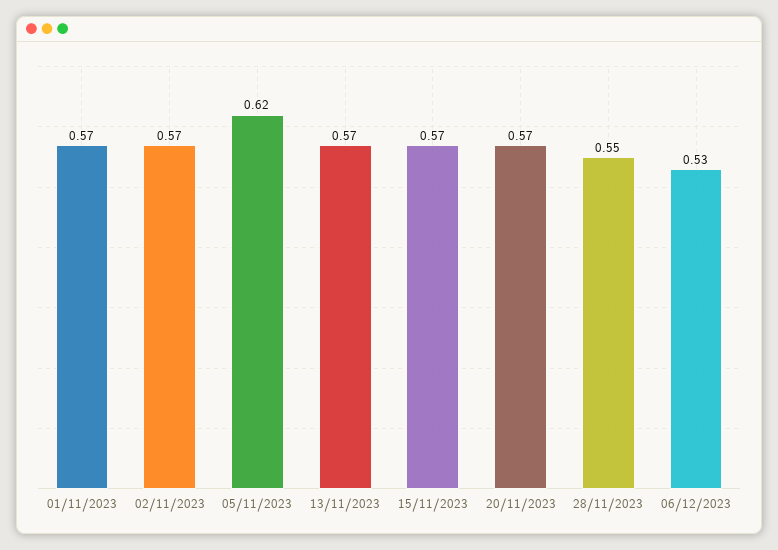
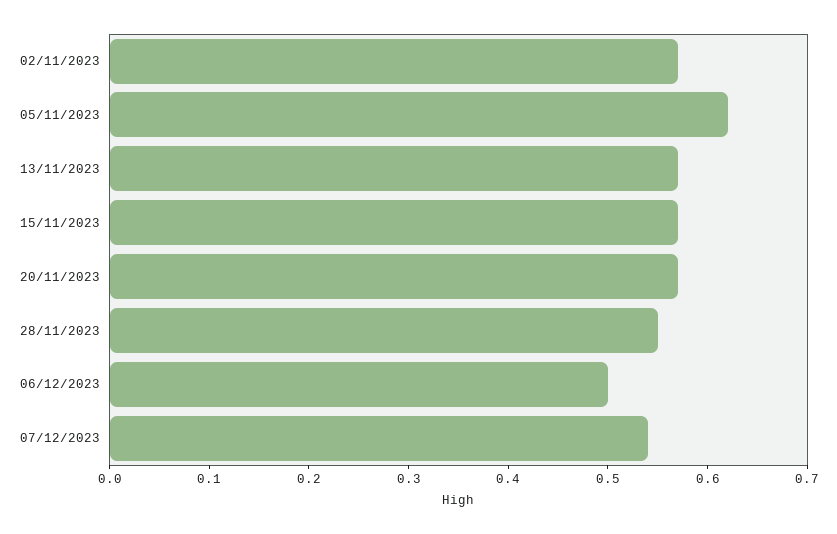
01/11/2023: 0.57 -> none
06/12/2023: 0.53 -> 0.5
07/12/2023: none -> 0.54

